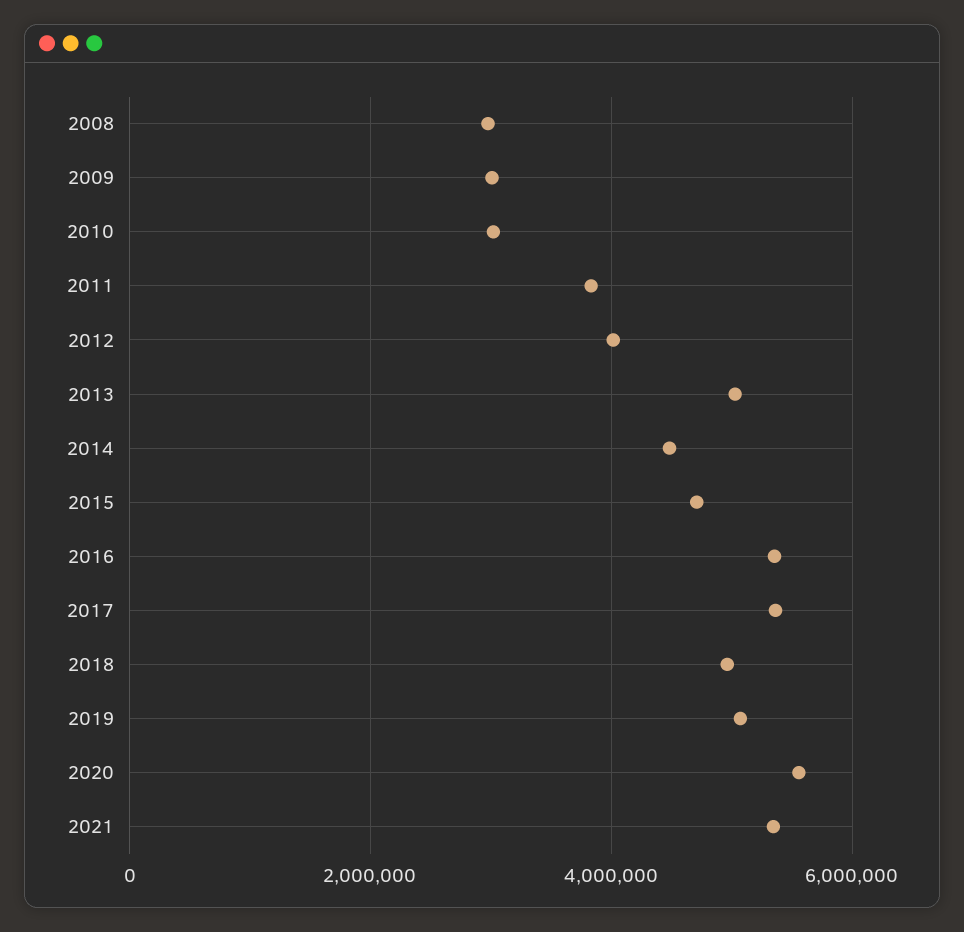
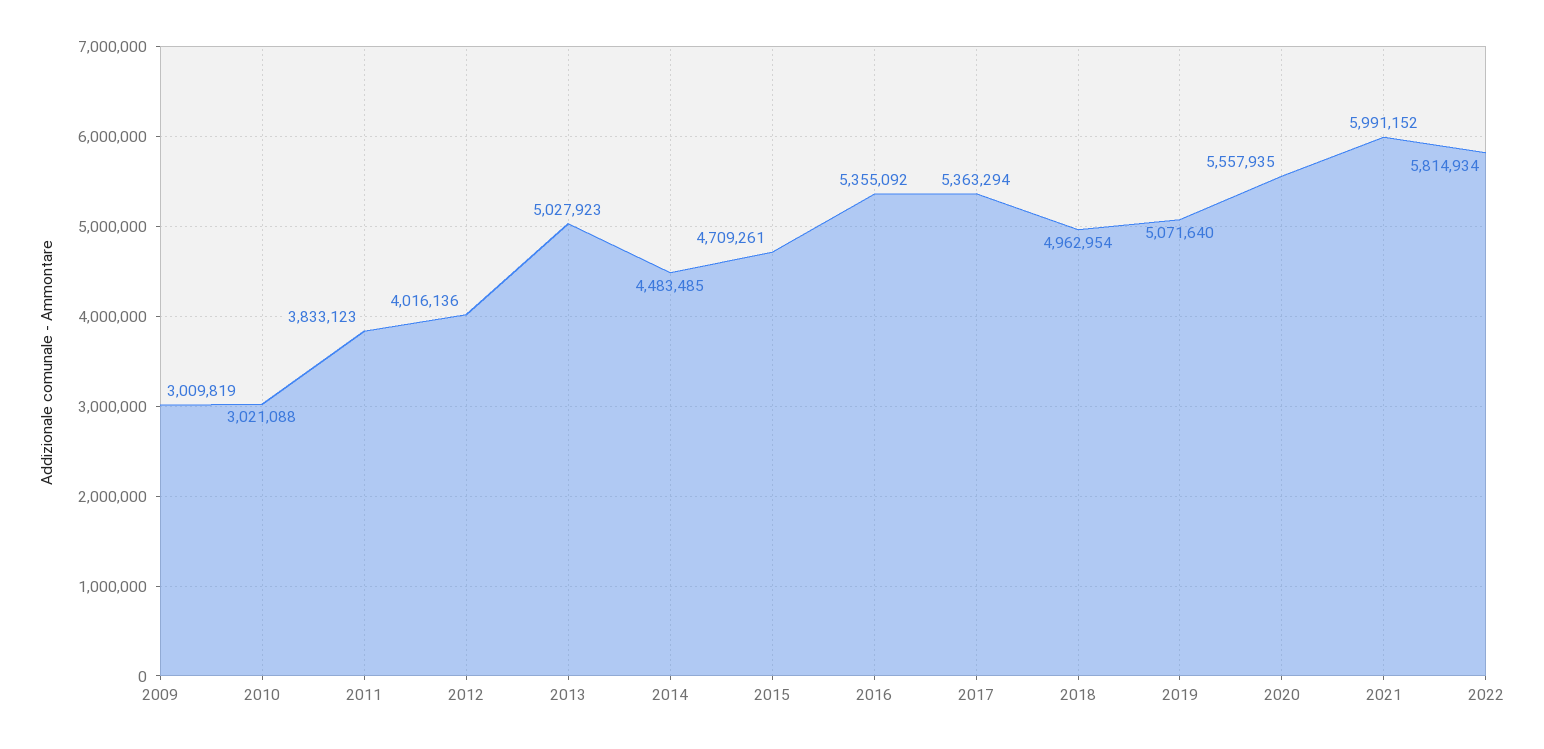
2008: 3000000 -> none
2021: 5400000 -> 5991152
2022: none -> 5814934

